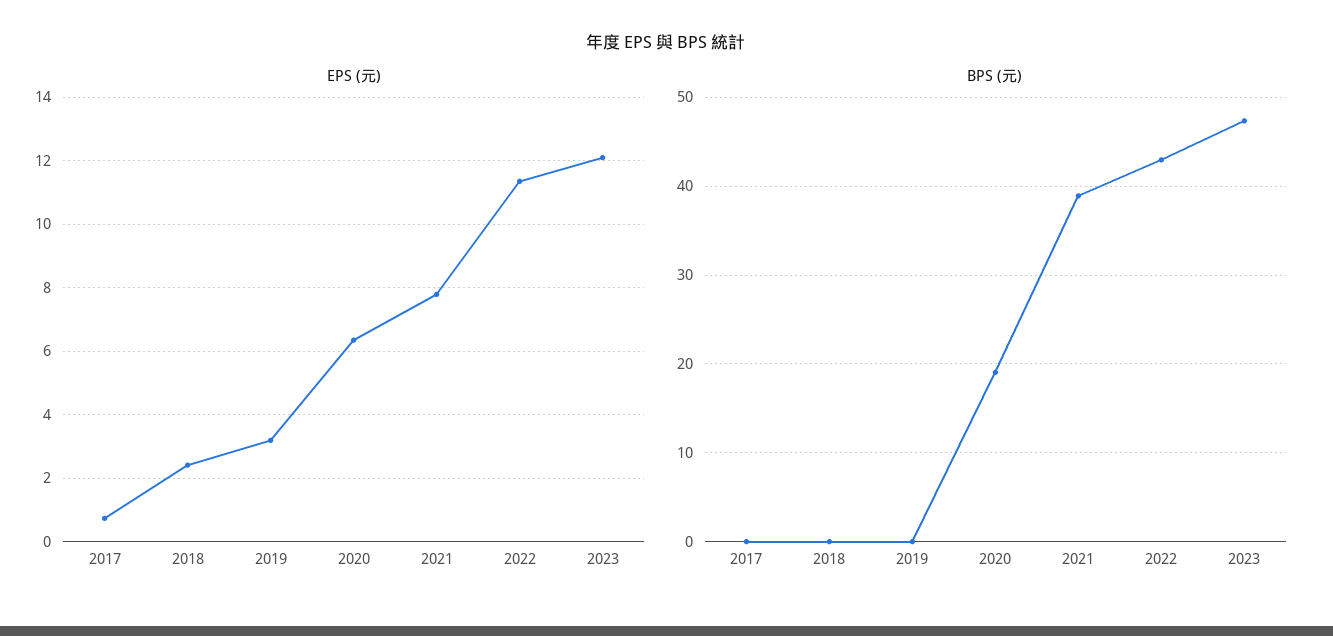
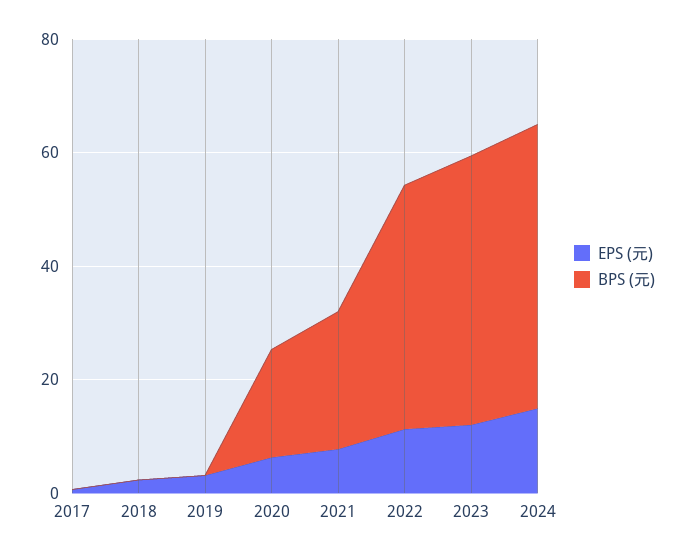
BPS (元), 2021: 39 -> 25
EPS (元), 2024: none -> 15
BPS (元), 2024: none -> 50

